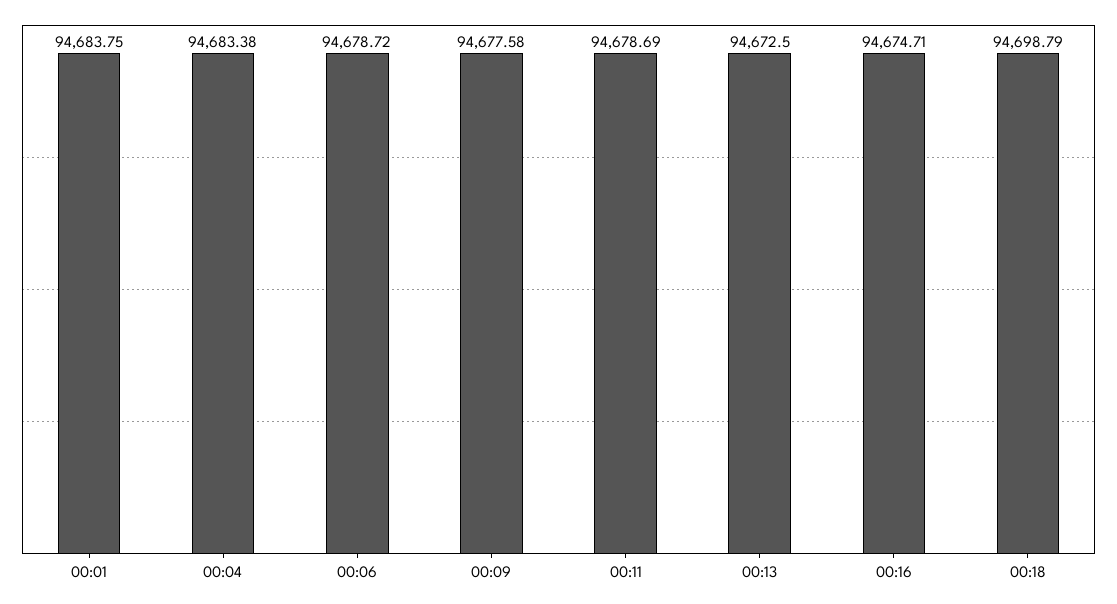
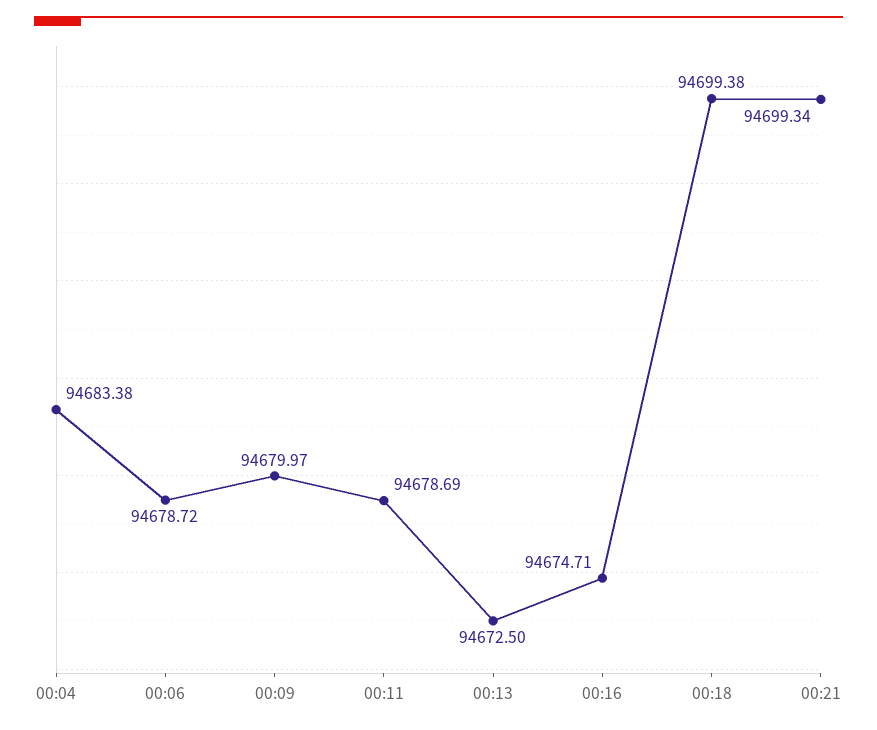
00:01: 94683.75 -> none
00:09: 94677.58 -> 94679.97
00:18: 94698.79 -> 94699.38
00:21: none -> 94699.34

